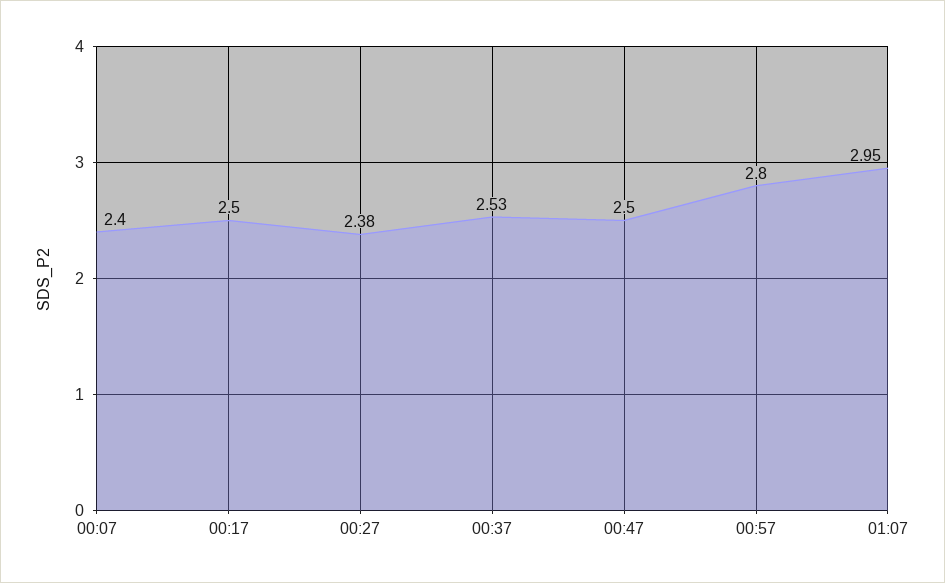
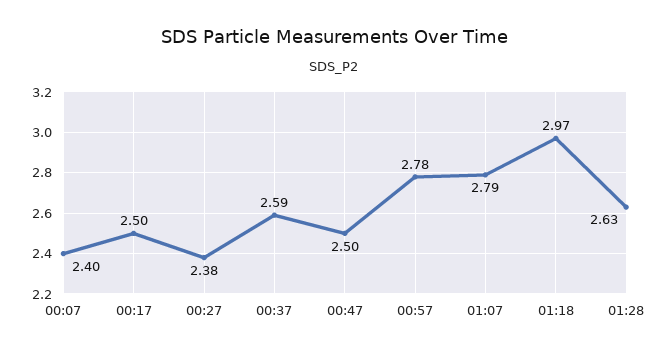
00:37: 2.53 -> 2.59
00:57: 2.8 -> 2.78
01:07: 2.95 -> 2.79
01:18: none -> 2.97
01:28: none -> 2.63

